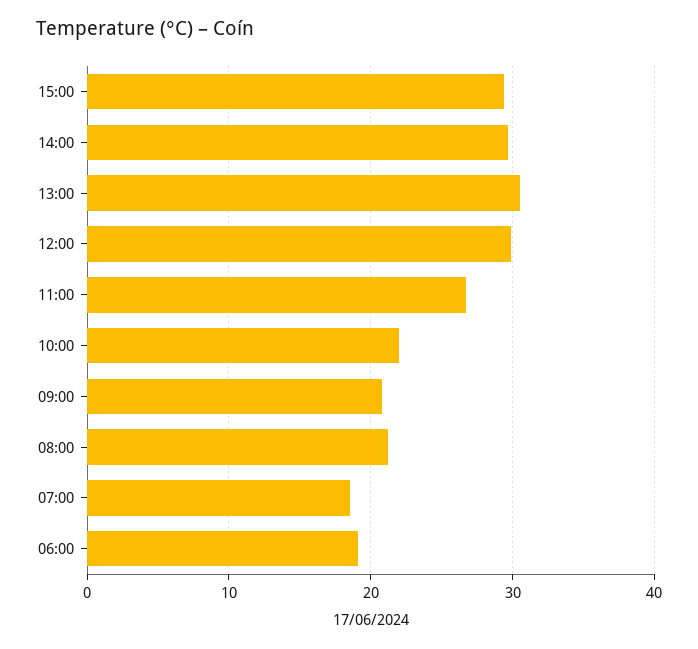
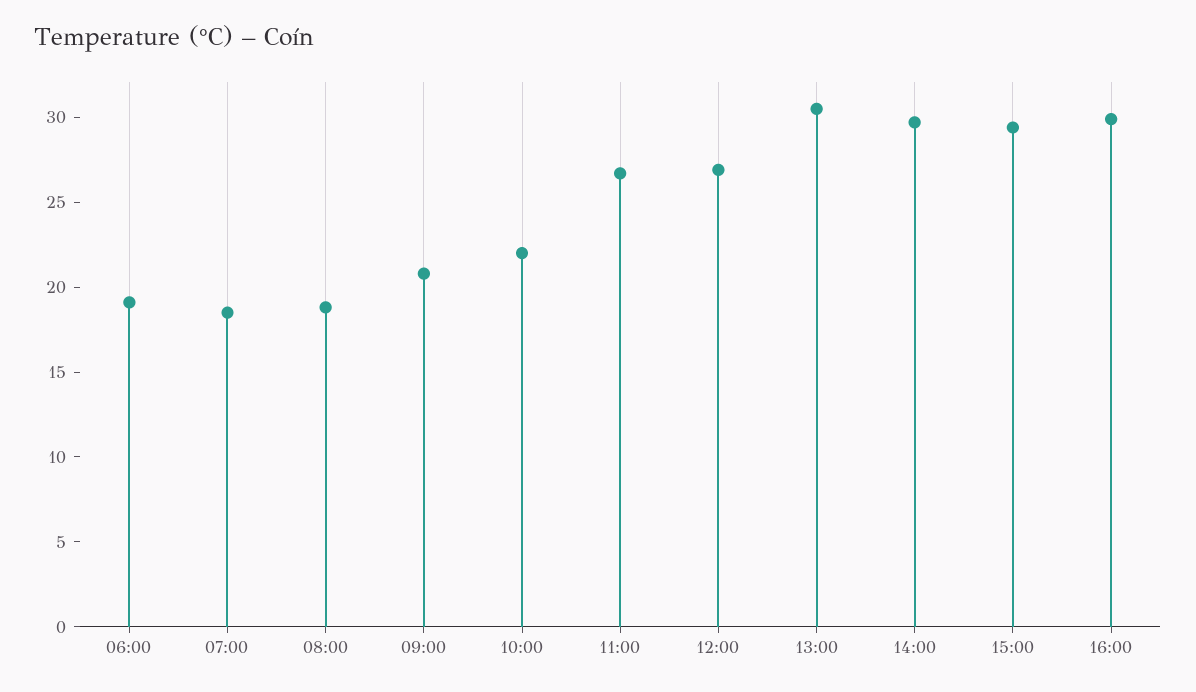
12:00: 30 -> 27
08:00: 21 -> 19
16:00: none -> 30

